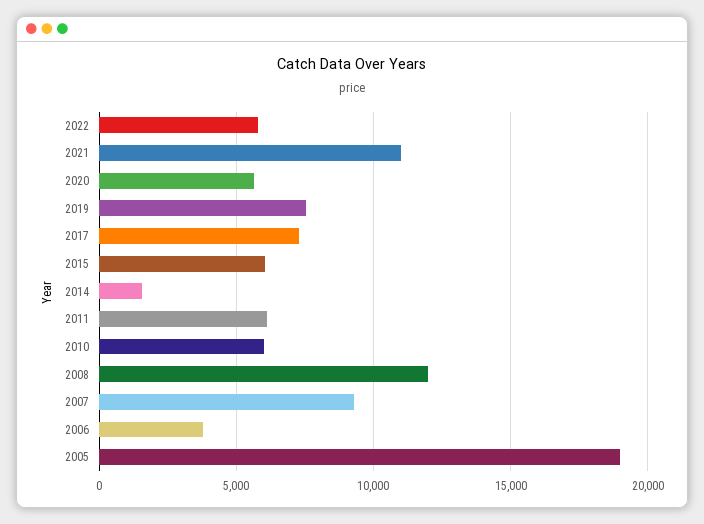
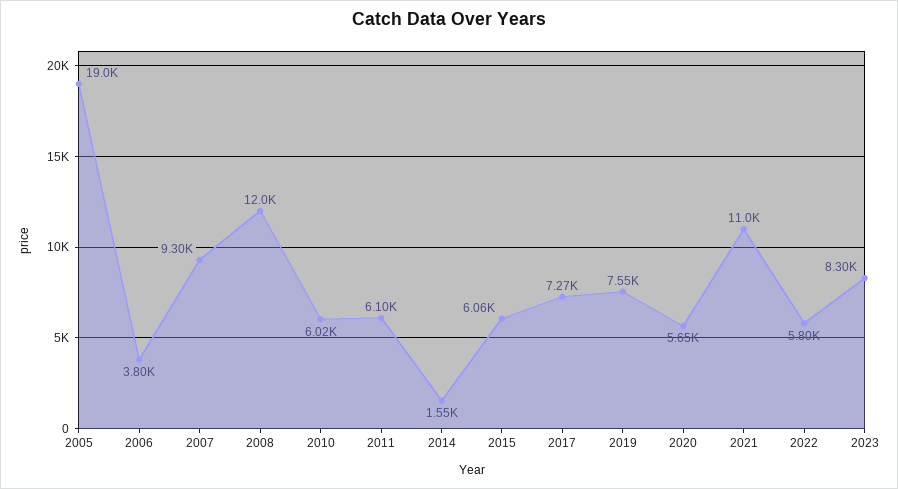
2023: none -> 8300

